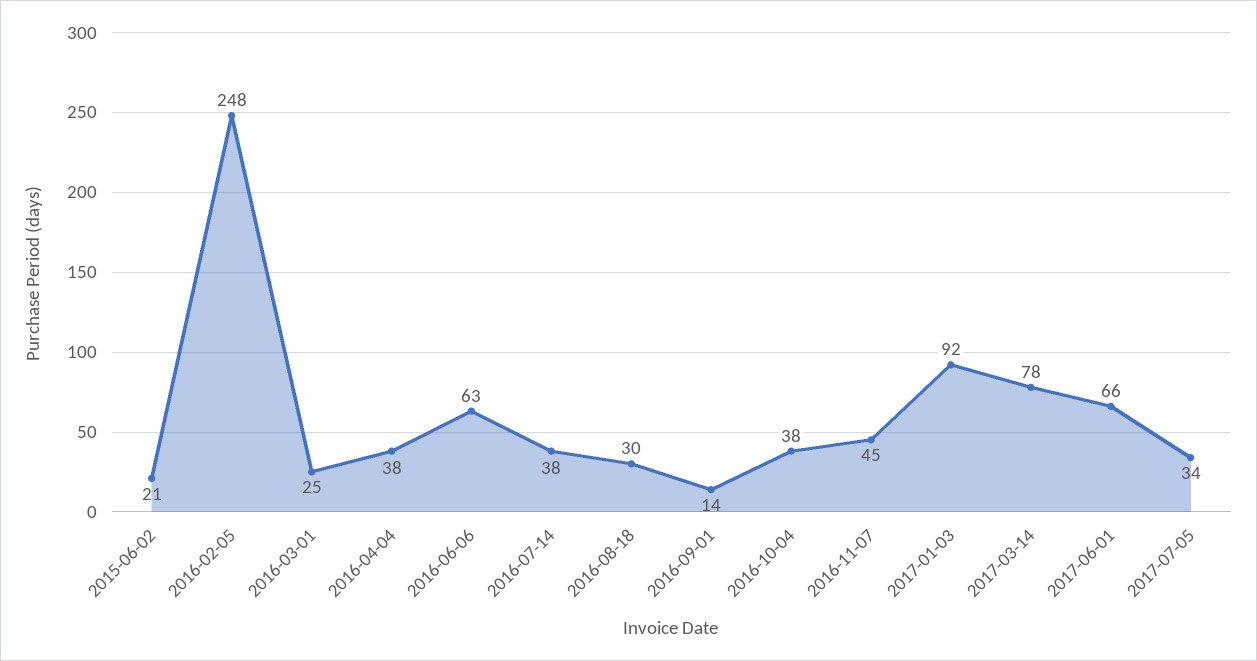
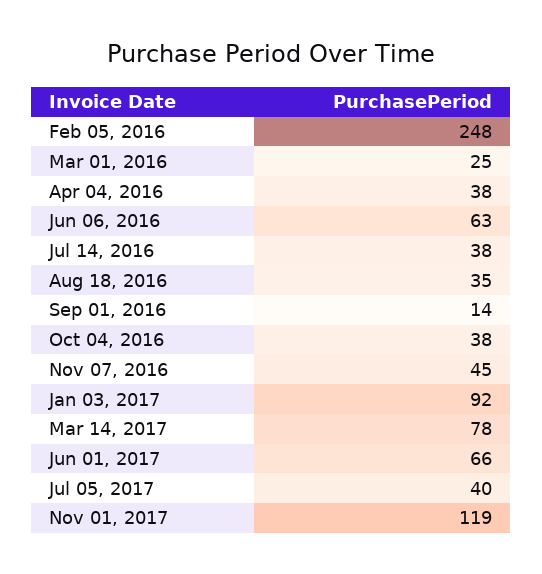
2015-06-02: 21 -> none
2016-08-18: 30 -> 35
2017-07-05: 34 -> 40
Nov 01, 2017: none -> 119

